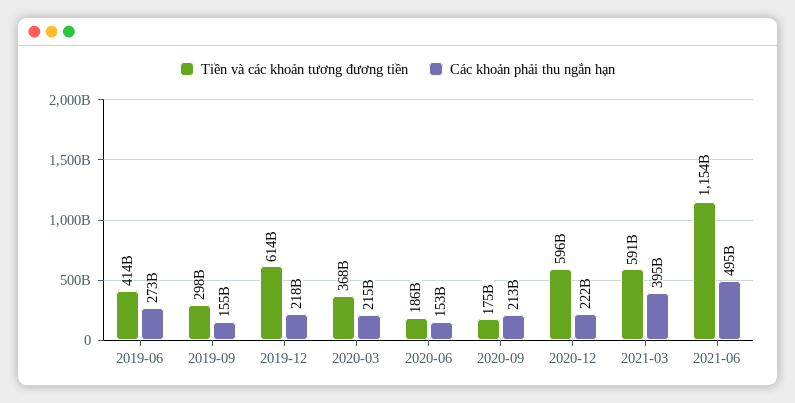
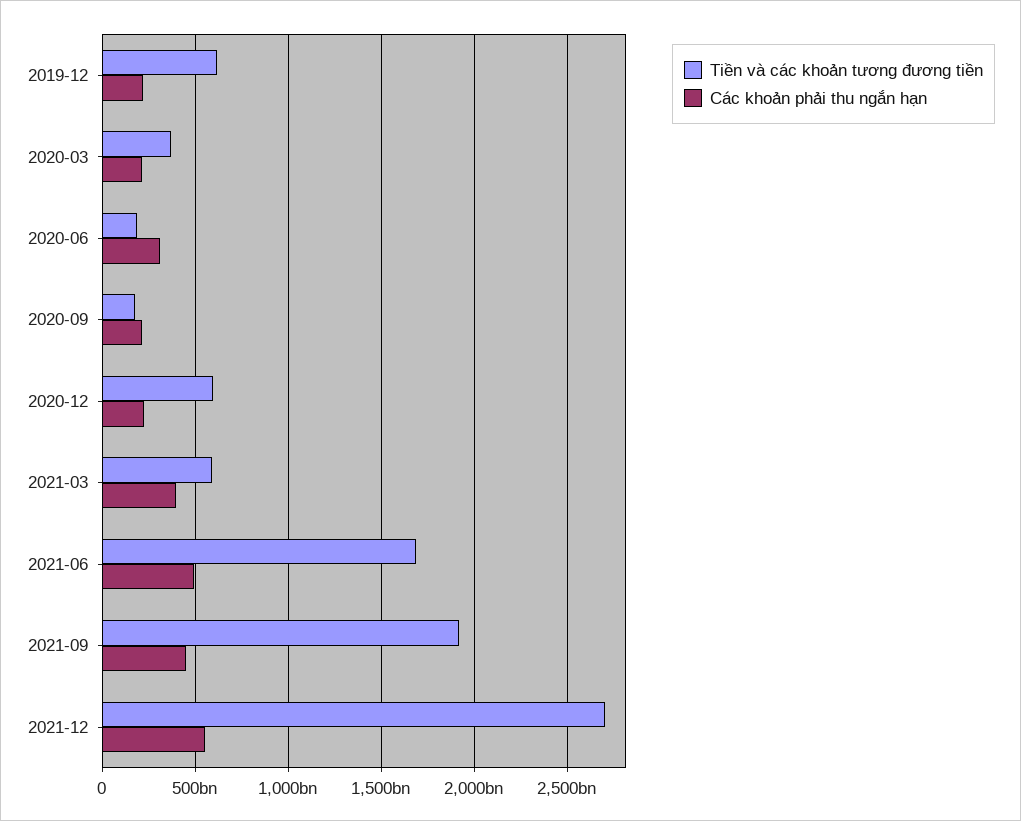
Tiền và các khoản tương đương tiền, 2019-06: 414000000000 -> none
Các khoản phải thu ngắn hạn, 2019-06: 273000000000 -> none
Tiền và các khoản tương đương tiền, 2019-09: 298000000000 -> none
Các khoản phải thu ngắn hạn, 2019-09: 155000000000 -> none
Các khoản phải thu ngắn hạn, 2020-06: 153000000000 -> 300000000000
Tiền và các khoản tương đương tiền, 2021-06: 1154000000000 -> 1700000000000
Tiền và các khoản tương đương tiền, 2021-09: none -> 1900000000000
Các khoản phải thu ngắn hạn, 2021-09: none -> 450000000000
Tiền và các khoản tương đương tiền, 2021-12: none -> 2700000000000
Các khoản phải thu ngắn hạn, 2021-12: none -> 550000000000

